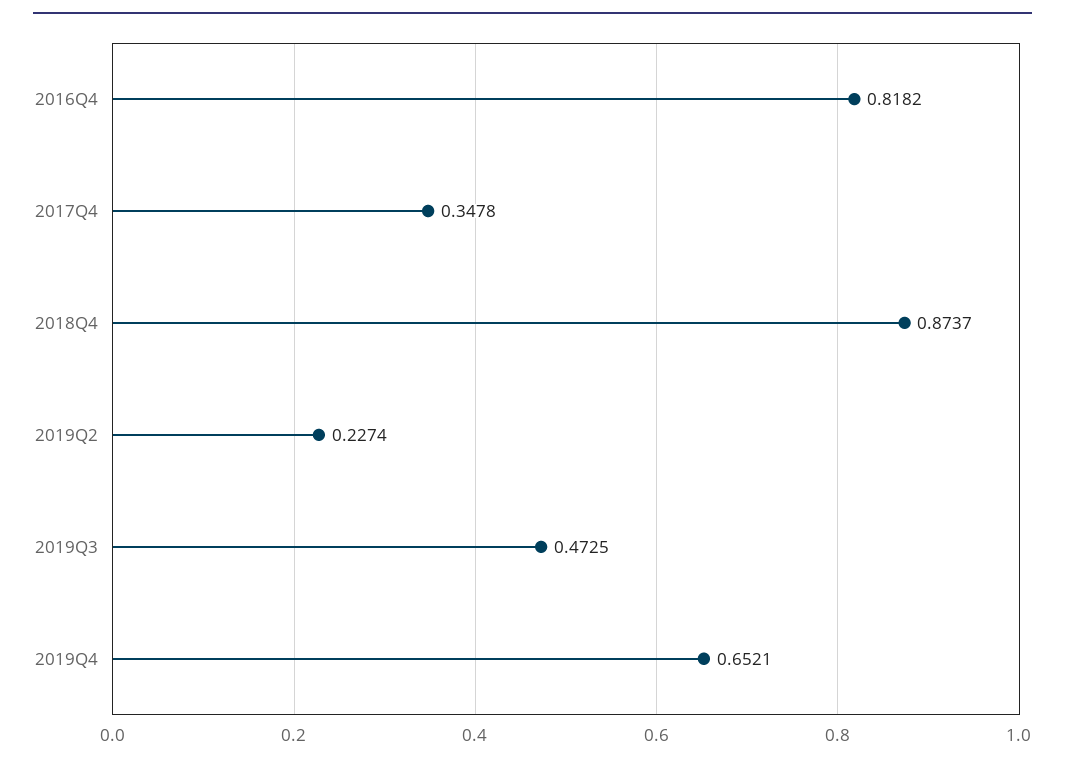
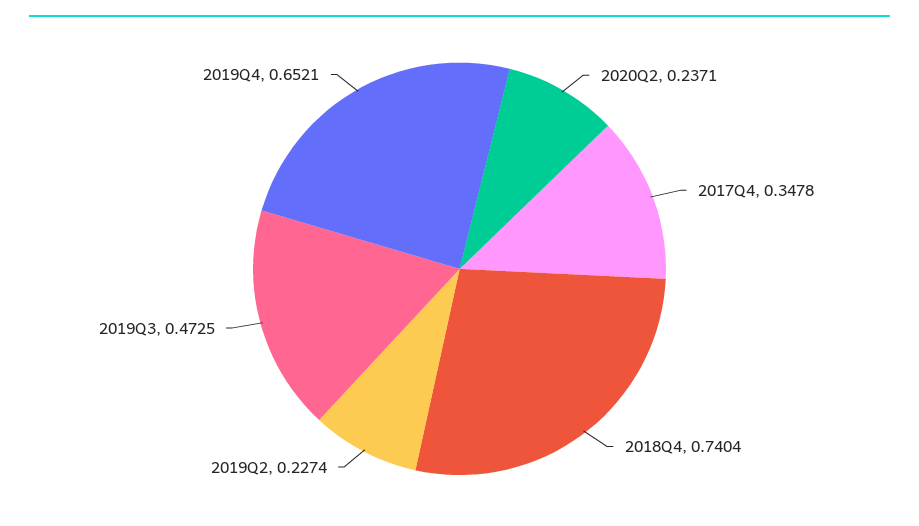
2016Q4: 0.8182 -> none
2018Q4: 0.8737 -> 0.7404
2020Q2: none -> 0.2371

